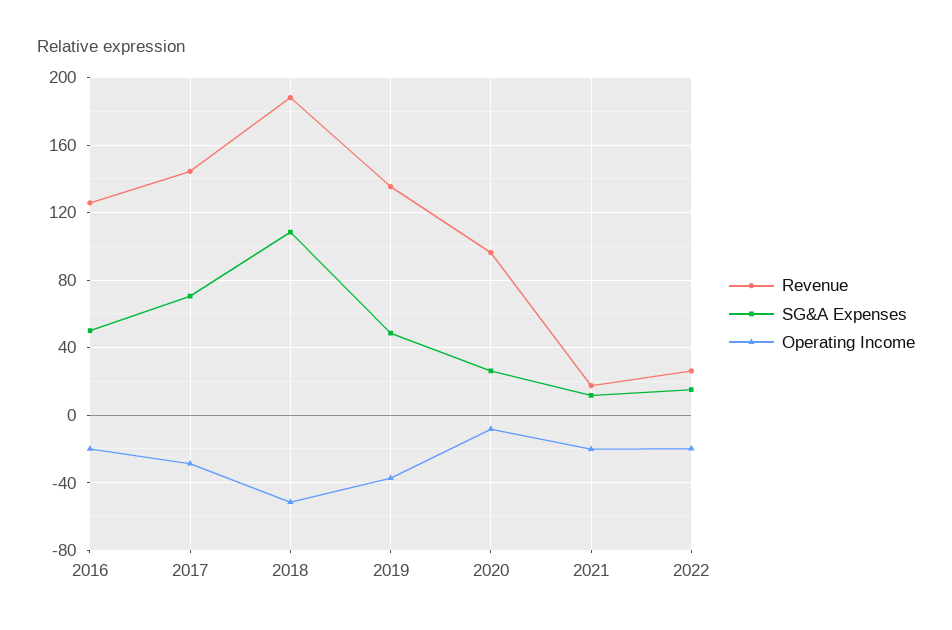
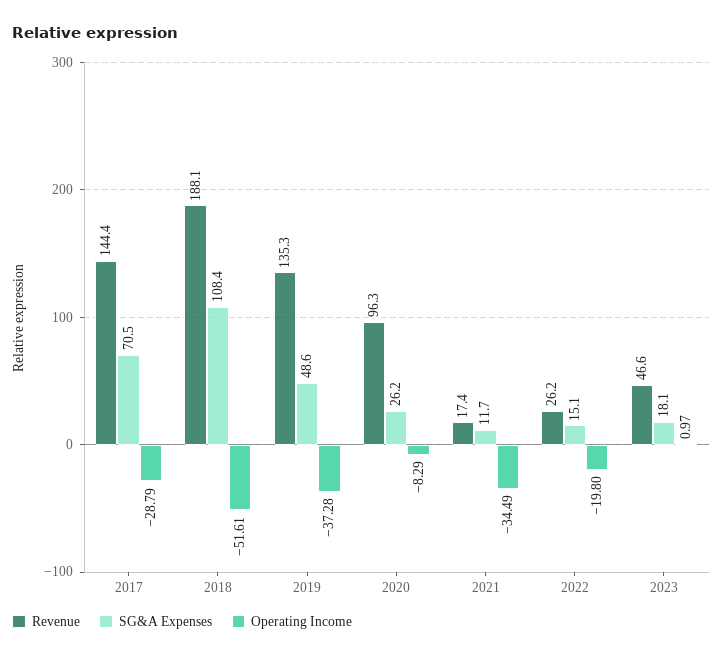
Revenue, 2016: 125 -> none
SG&A Expenses, 2016: 50 -> none
Operating Income, 2016: -20 -> none
Operating Income, 2021: -20 -> -34.49
Revenue, 2023: none -> 46.6
SG&A Expenses, 2023: none -> 18.1
Operating Income, 2023: none -> 0.97

